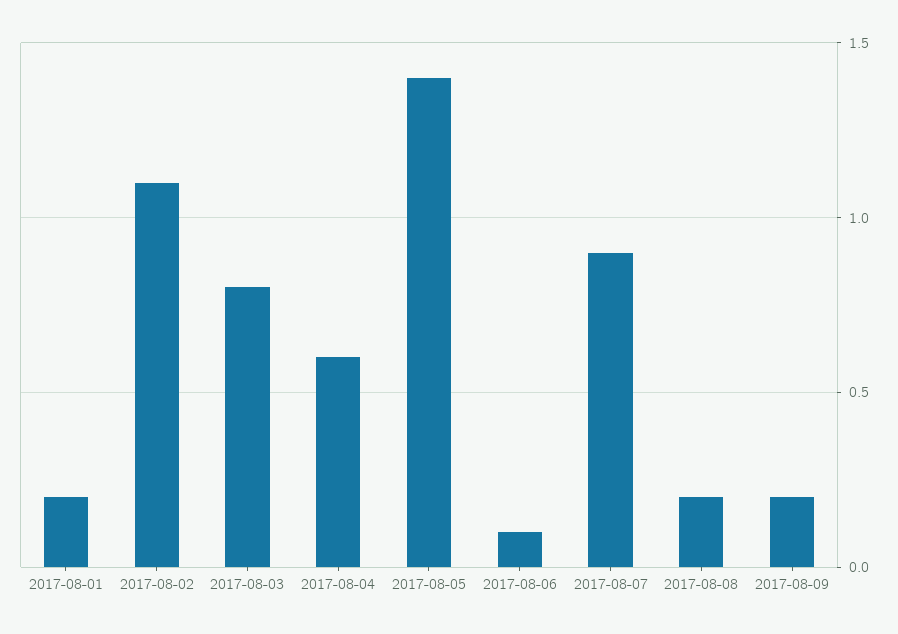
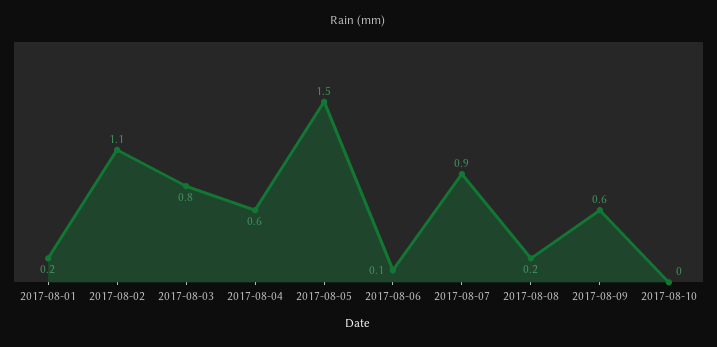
2017-08-05: 1.4 -> 1.5
2017-08-09: 0.2 -> 0.6
2017-08-10: none -> 0

